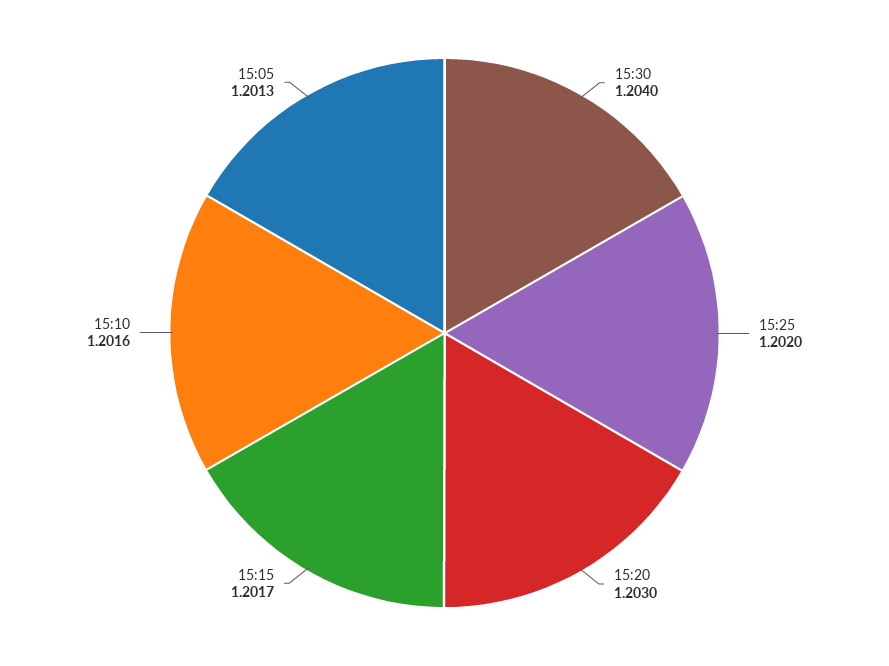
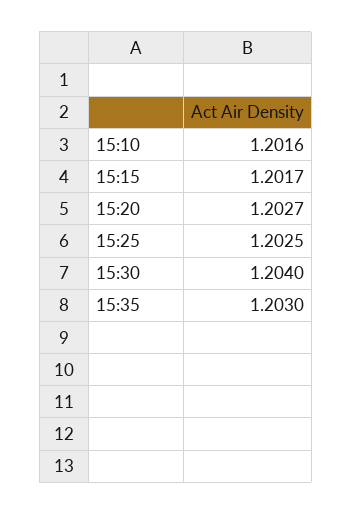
15:25: 1.202 -> 1.2025
15:20: 1.203 -> 1.2027
15:05: 1.2013 -> none
15:35: none -> 1.203

